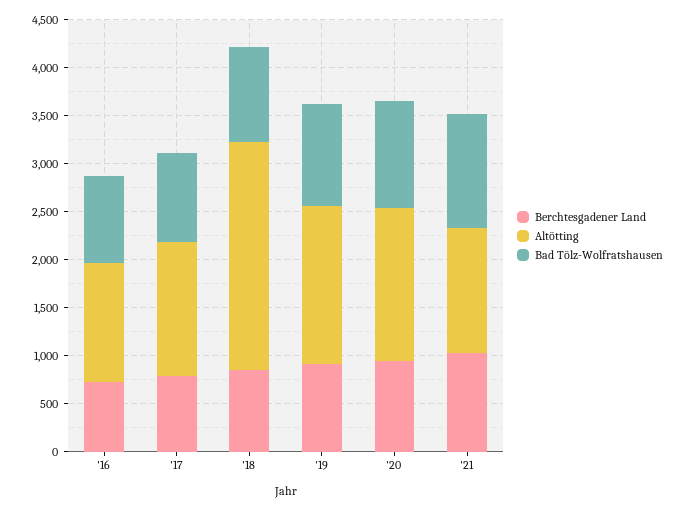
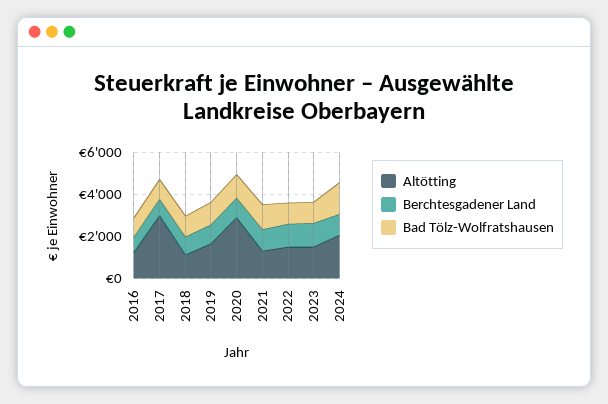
Altötting, '17: 1400 -> 3000
Altötting, '18: 2400 -> 1000
Altötting, '20: 1600 -> 3000
Altötting, 2022: none -> 1500
Berchtesgadener Land, 2022: none -> 1000
Bad Tölz-Wolfratshausen, 2022: none -> 1000
Altötting, 2023: none -> 1500
Berchtesgadener Land, 2023: none -> 1000
Bad Tölz-Wolfratshausen, 2023: none -> 1000
Altötting, 2024: none -> 2000
Berchtesgadener Land, 2024: none -> 1000
Bad Tölz-Wolfratshausen, 2024: none -> 1500

